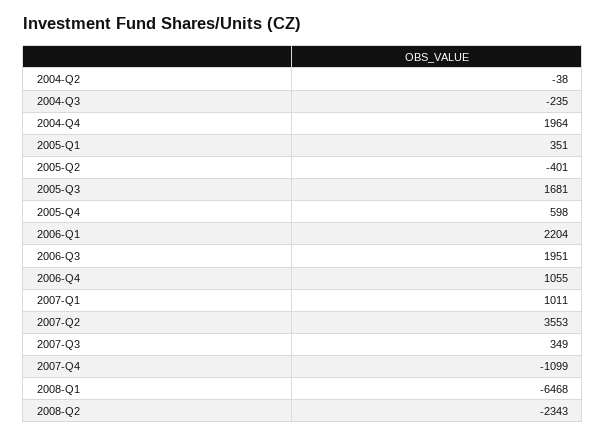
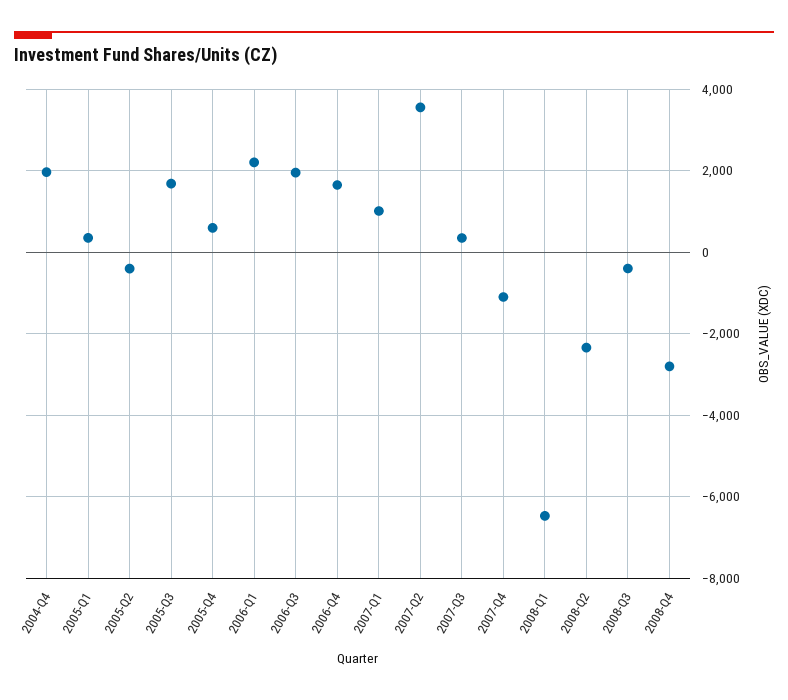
2004-Q2: -38 -> none
2004-Q3: -235 -> none
2006-Q4: 1055 -> 1600
2008-Q3: none -> -400
2008-Q4: none -> -2800

